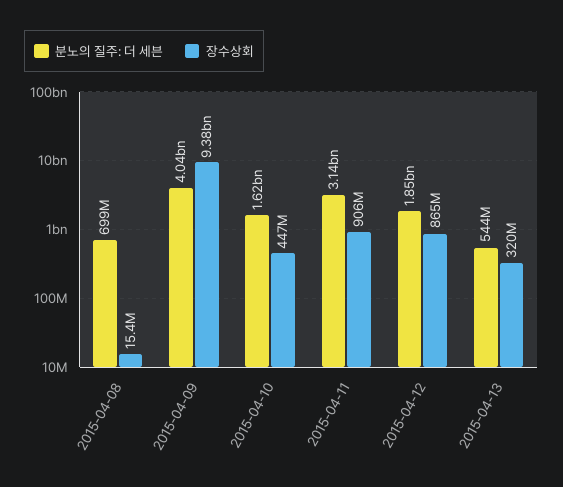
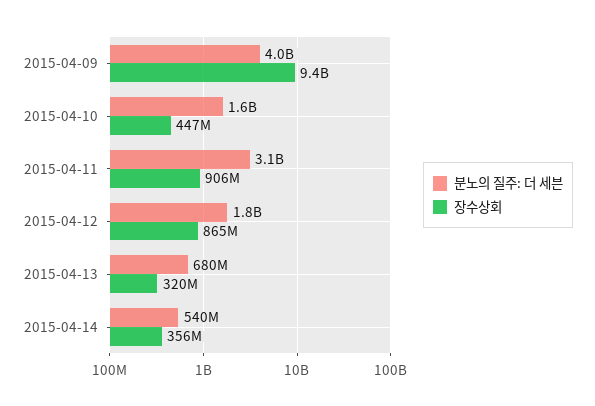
분노의 질주: 더 세븐, 2015-04-08: 699000000 -> none
장수상회, 2015-04-08: 15400000 -> none
분노의 질주: 더 세븐, 2015-04-13: 544000000 -> 680000000
분노의 질주: 더 세븐, 2015-04-14: none -> 540000000
장수상회, 2015-04-14: none -> 356000000

